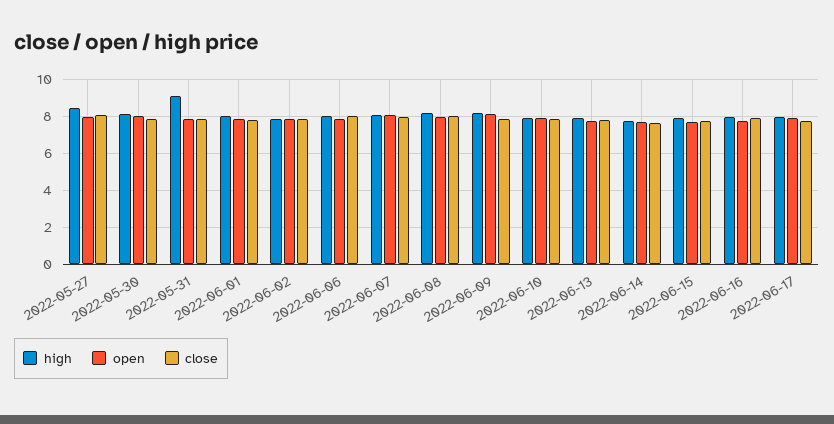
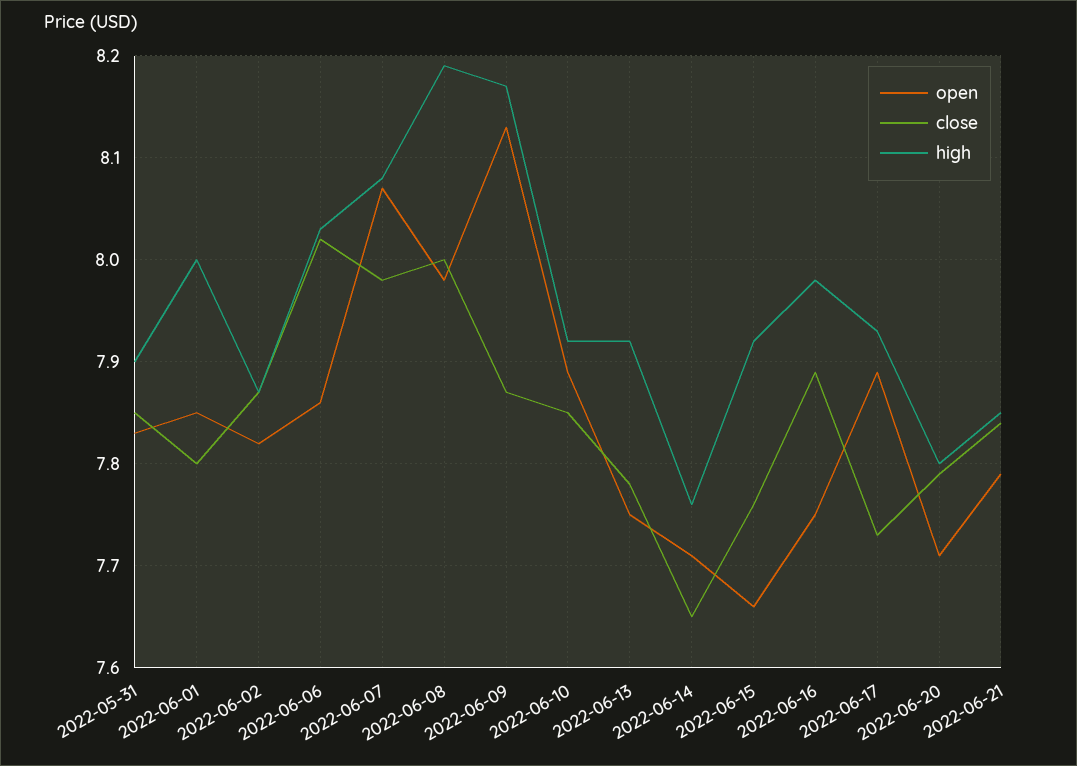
high, 2022-05-27: 8.5 -> none
open, 2022-05-27: 8 -> none
close, 2022-05-27: 8 -> none
high, 2022-05-30: 8 -> none
open, 2022-05-30: 8 -> none
close, 2022-05-30: 8 -> none
high, 2022-05-31: 9 -> 7.9
open, 2022-06-20: none -> 7.71
close, 2022-06-20: none -> 7.79
high, 2022-06-20: none -> 7.8
open, 2022-06-21: none -> 7.79
close, 2022-06-21: none -> 7.84
high, 2022-06-21: none -> 7.85

